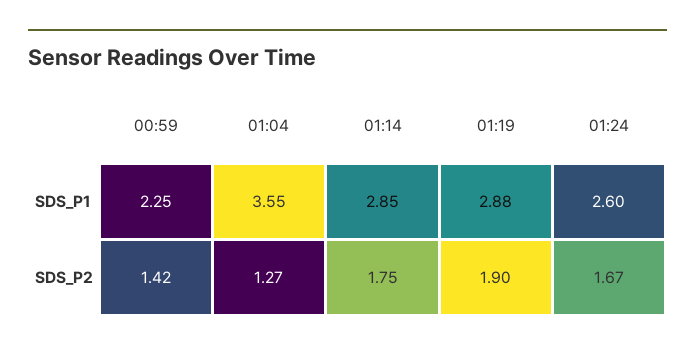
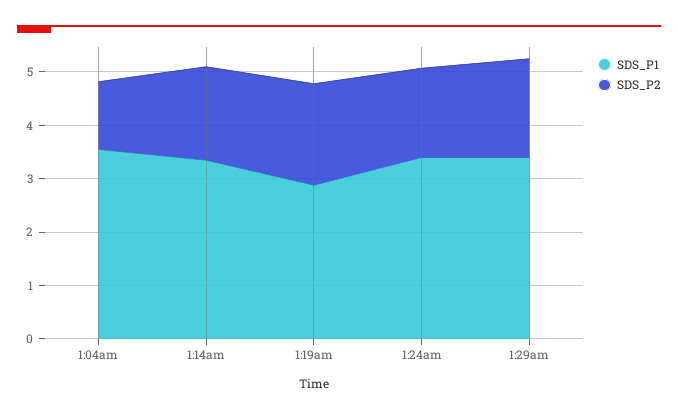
SDS_P1, 00:59: 2.25 -> none
SDS_P1, 01:14: 2.85 -> 3.4
SDS_P1, 01:24: 2.6 -> 3.4
SDS_P2, 00:59: 1.42 -> none
SDS_P1, 1:29am: none -> 3.4
SDS_P2, 1:29am: none -> 1.8

